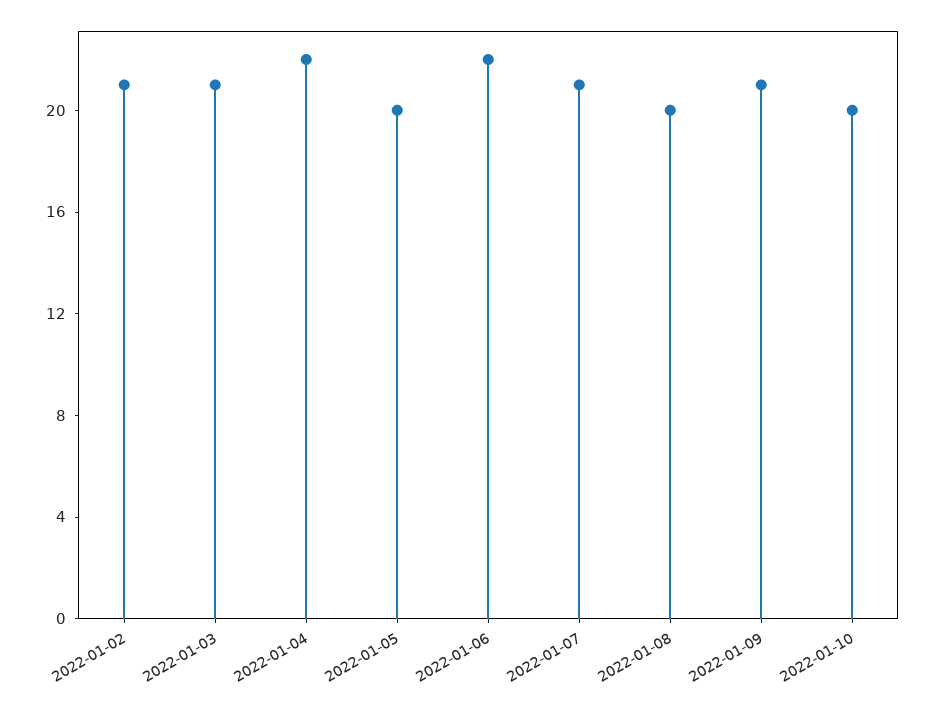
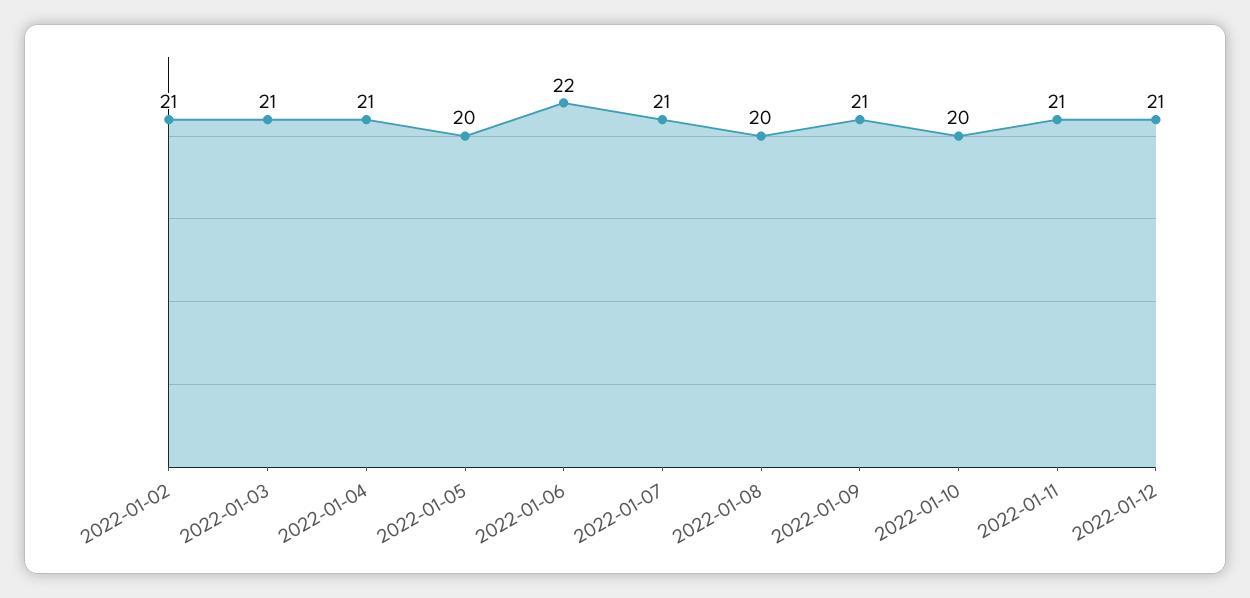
2022-01-04: 22 -> 21
2022-01-11: none -> 21
2022-01-12: none -> 21

